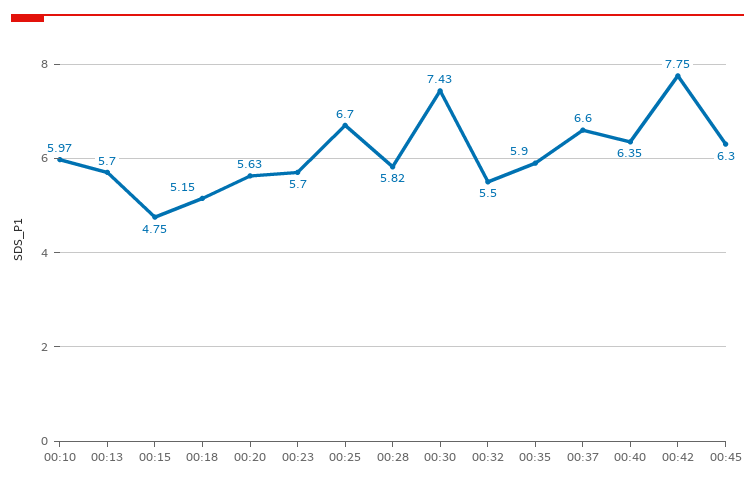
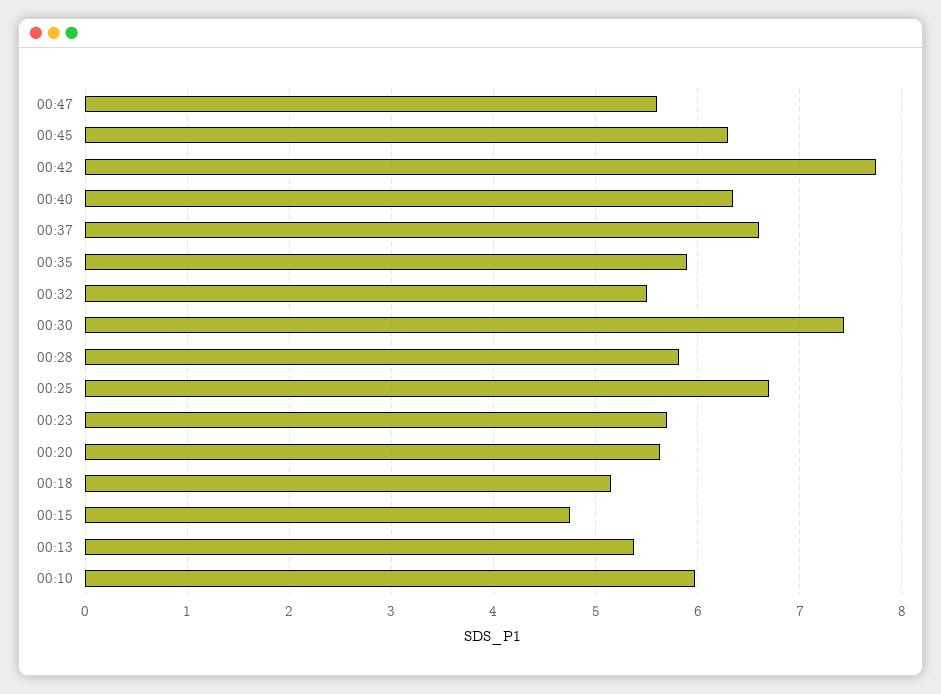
00:13: 5.7 -> 5.4
00:47: none -> 5.6

